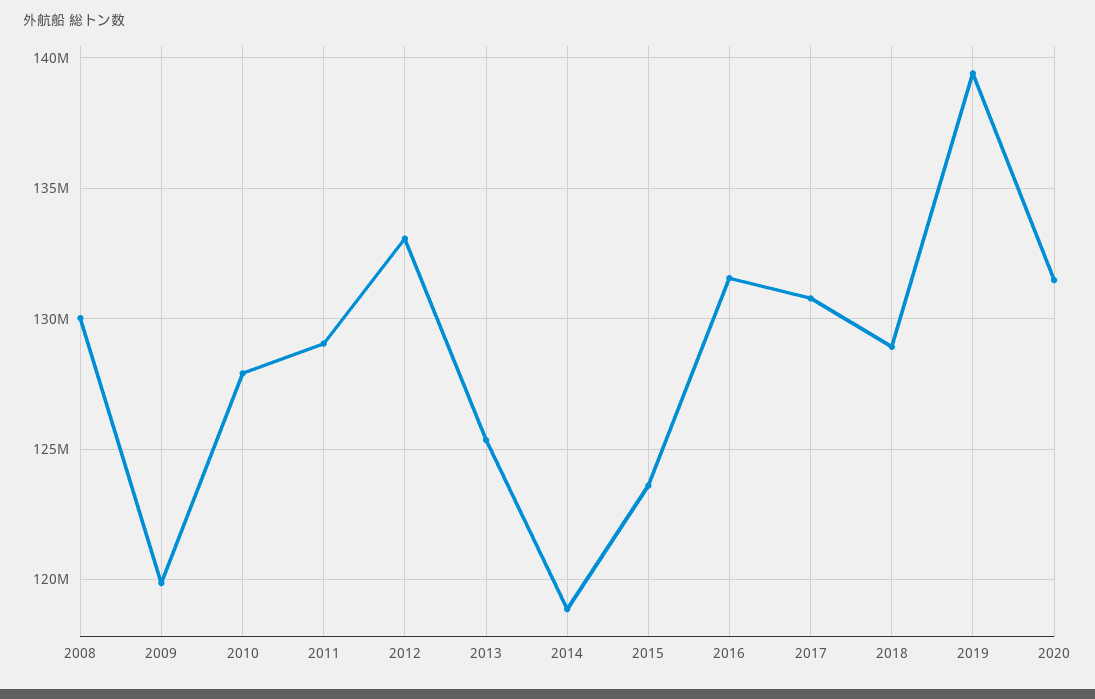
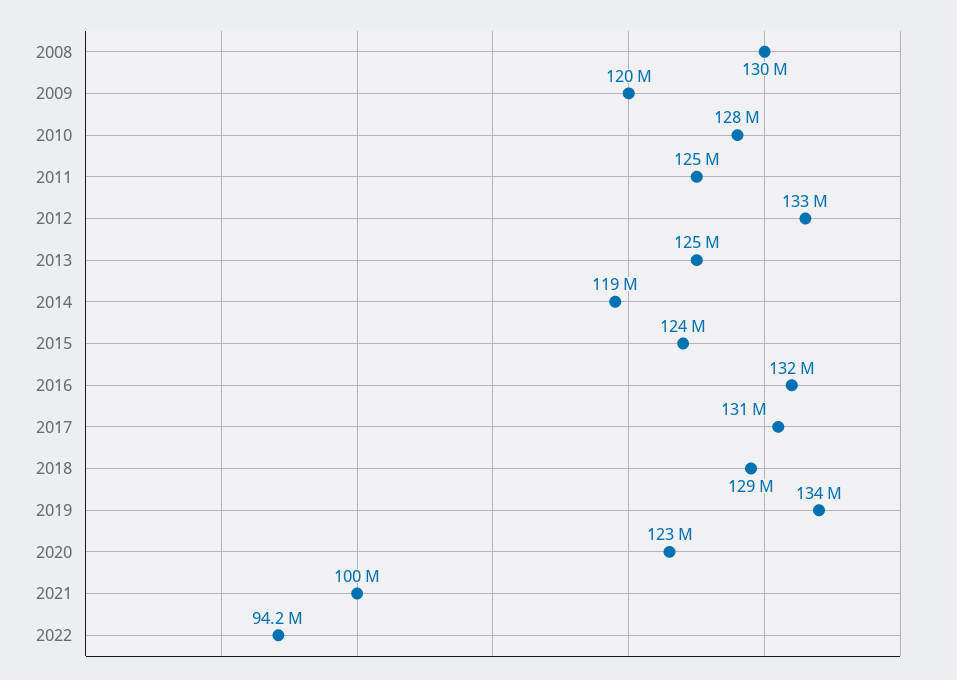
2011: 129000000 -> 125000000
2019: 139500000 -> 134000000
2020: 131500000 -> 123000000
2021: none -> 100000000
2022: none -> 94200000

